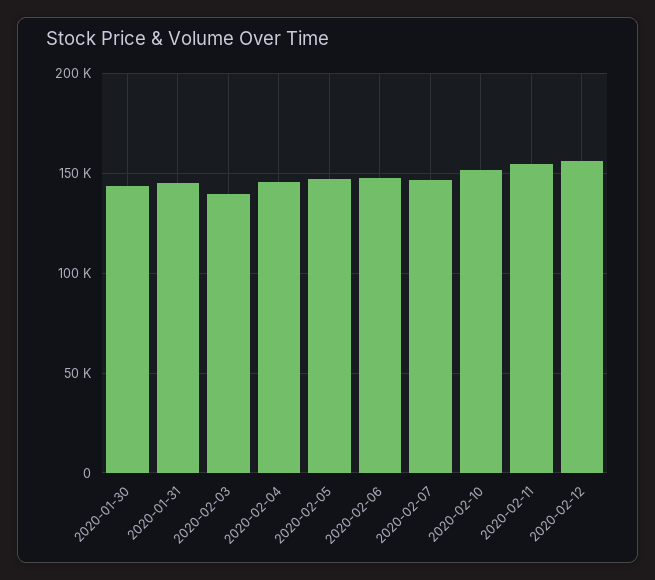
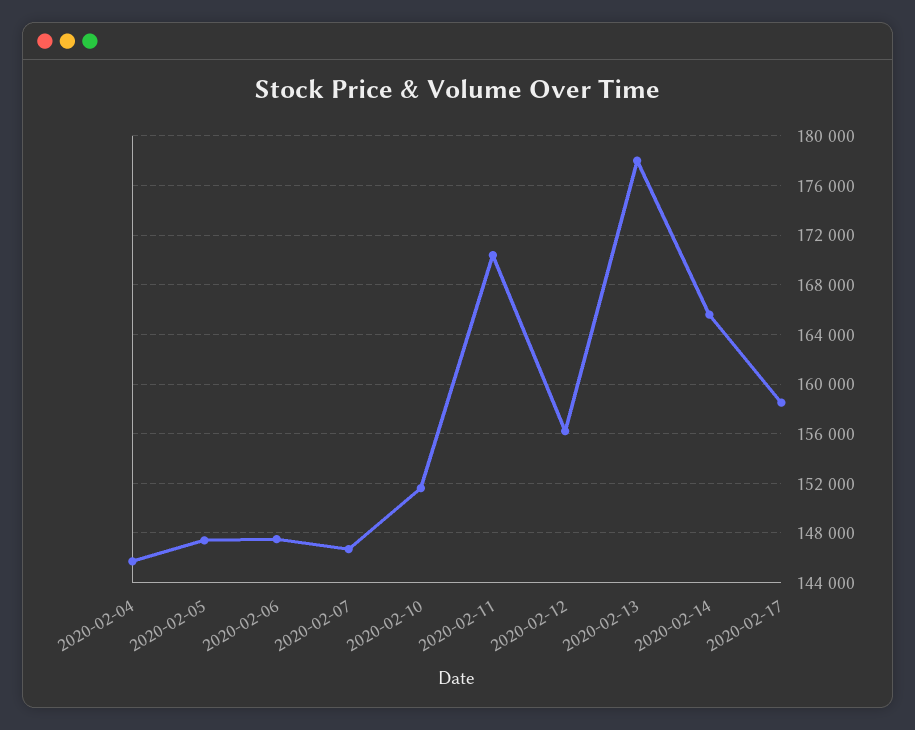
2020-01-30: 145000 -> none
2020-01-31: 145000 -> none
2020-02-03: 140000 -> none
2020-02-11: 155000 -> 170500
2020-02-13: none -> 178000
2020-02-14: none -> 165500
2020-02-17: none -> 158500

